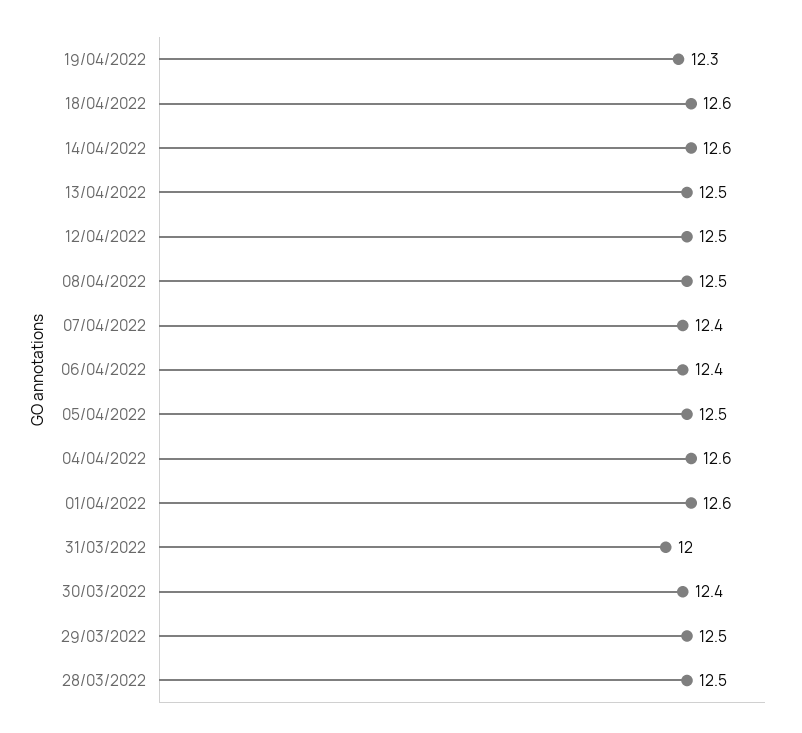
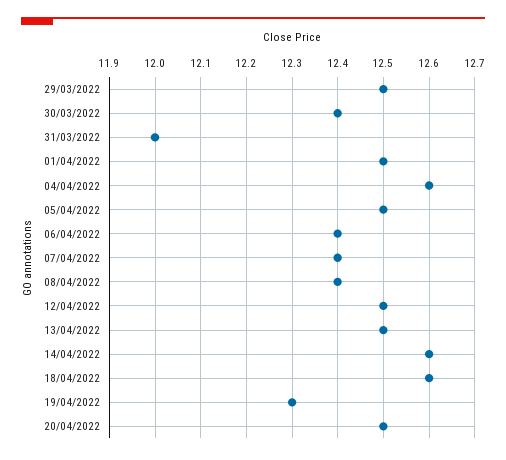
08/04/2022: 12.5 -> 12.4
01/04/2022: 12.6 -> 12.5
28/03/2022: 12.5 -> none
20/04/2022: none -> 12.5

